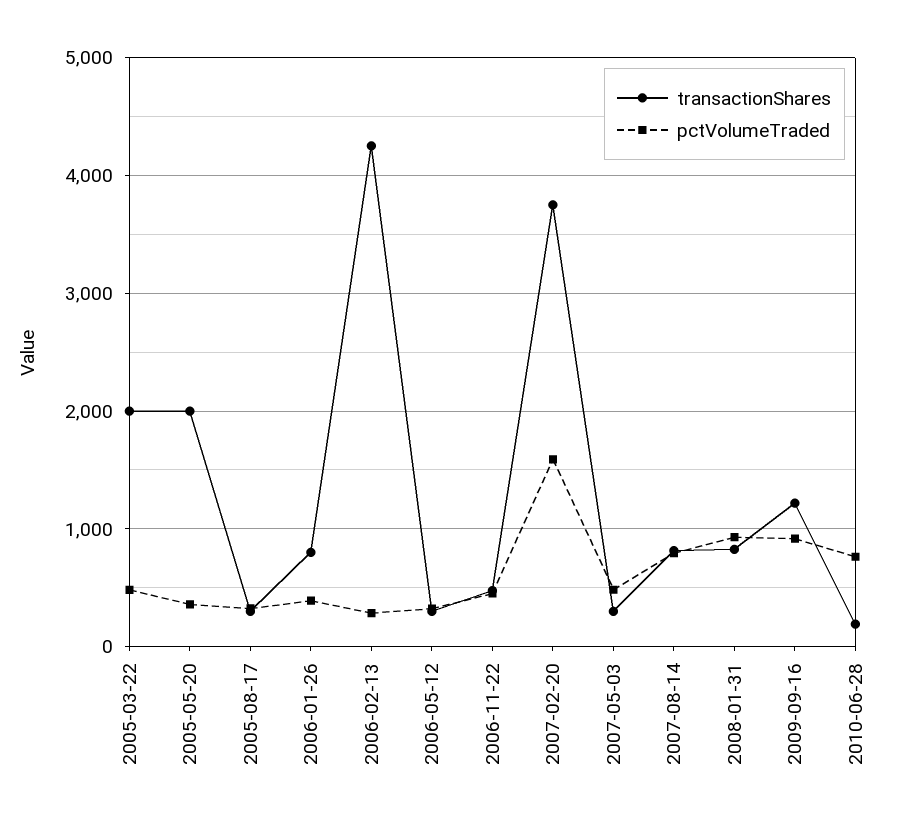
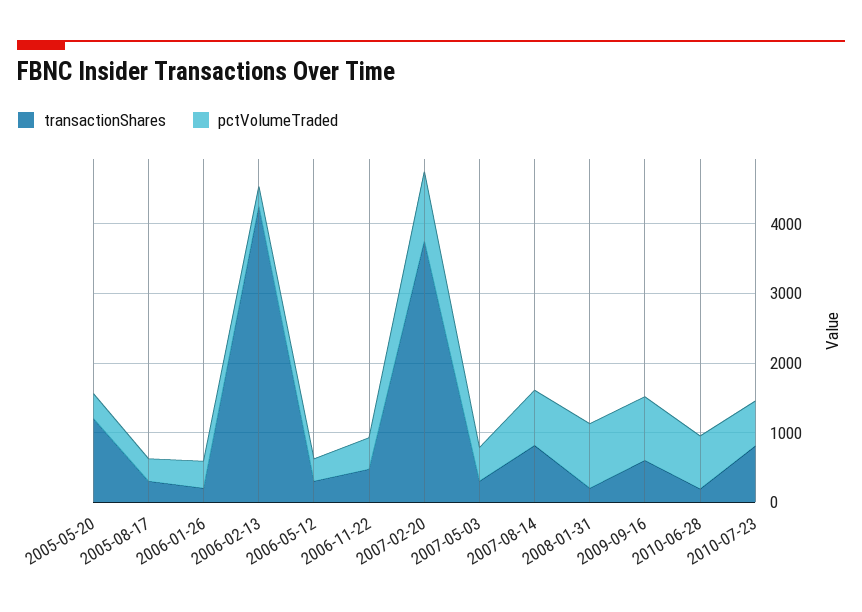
transactionShares, 2005-03-22: 2000 -> none
pctVolumeTraded, 2005-03-22: 500 -> none
transactionShares, 2005-05-20: 2000 -> 1200
transactionShares, 2006-01-26: 800 -> 200
pctVolumeTraded, 2007-02-20: 1600 -> 1000
transactionShares, 2008-01-31: 800 -> 200
transactionShares, 2009-09-16: 1200 -> 600
transactionShares, 2010-07-23: none -> 800
pctVolumeTraded, 2010-07-23: none -> 600

